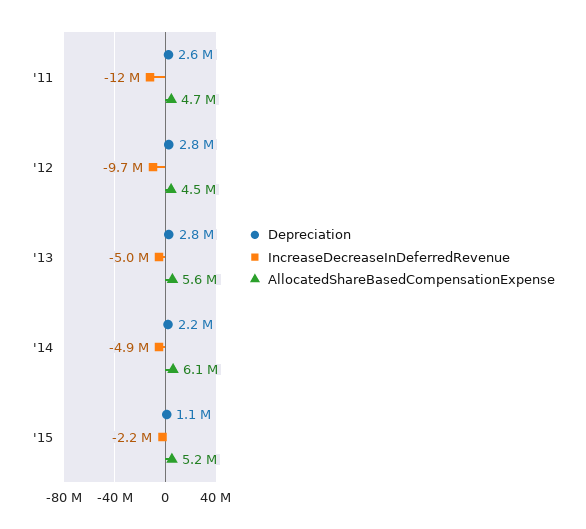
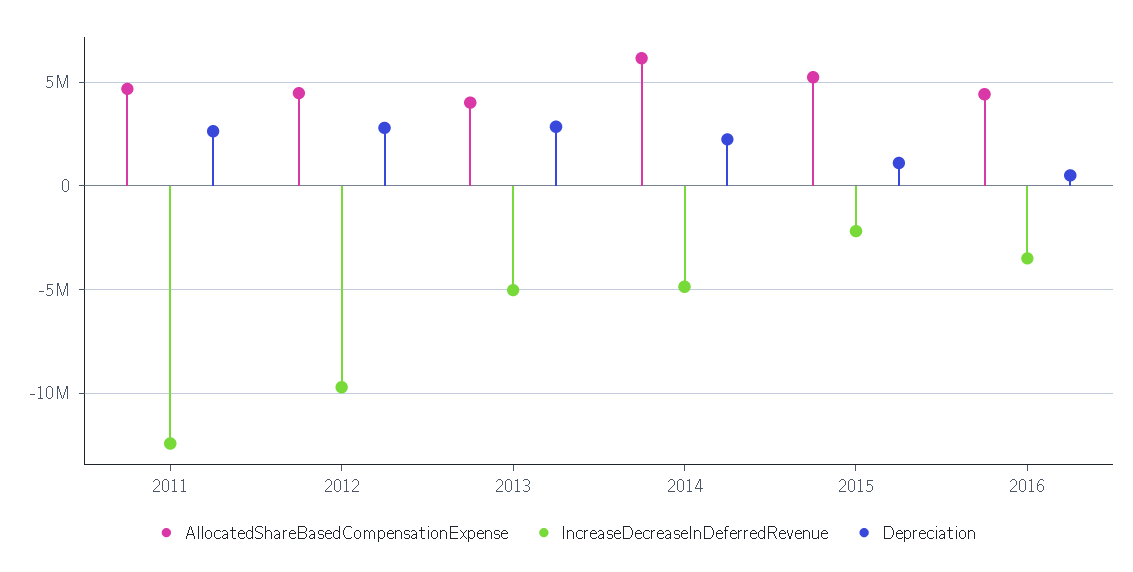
AllocatedShareBasedCompensationExpense, '13: 5600000 -> 4000000
AllocatedShareBasedCompensationExpense, 2016: none -> 4500000
IncreaseDecreaseInDeferredRevenue, 2016: none -> -3500000
Depreciation, 2016: none -> 500000

